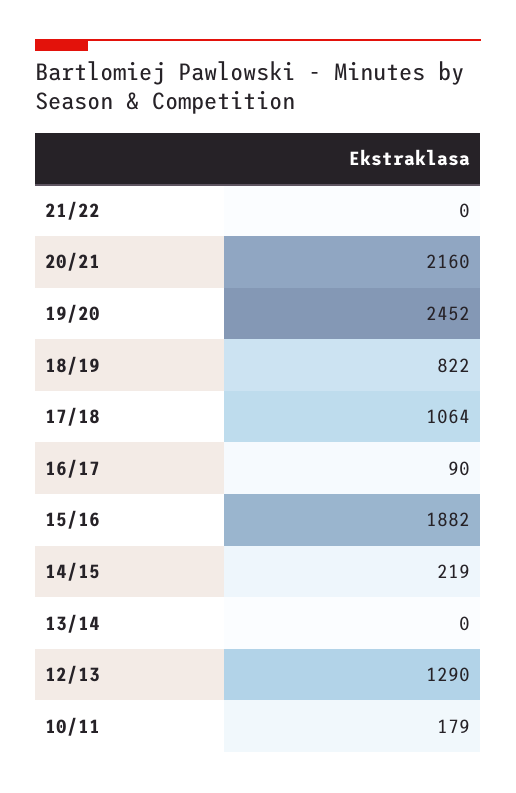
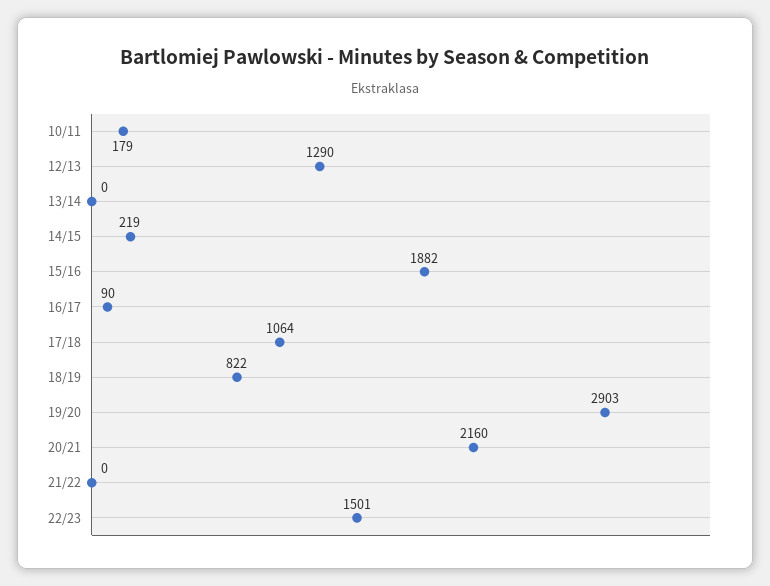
19/20: 2452 -> 2903
22/23: none -> 1501

